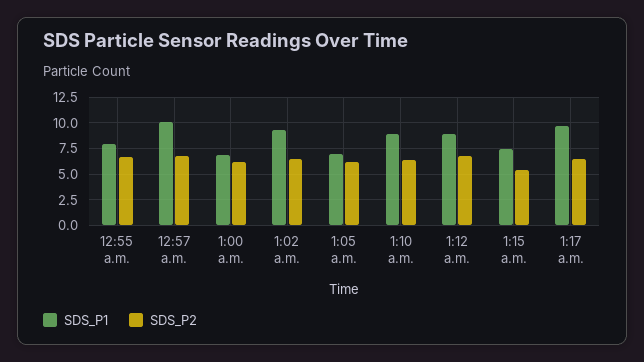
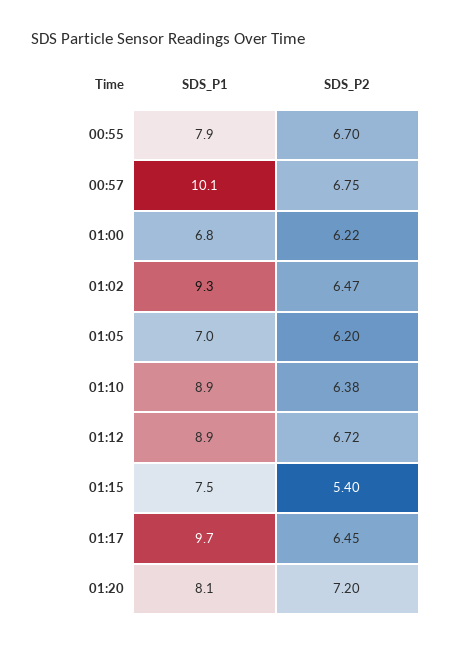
SDS_P1, 01:20: none -> 8.1
SDS_P2, 01:20: none -> 7.2

